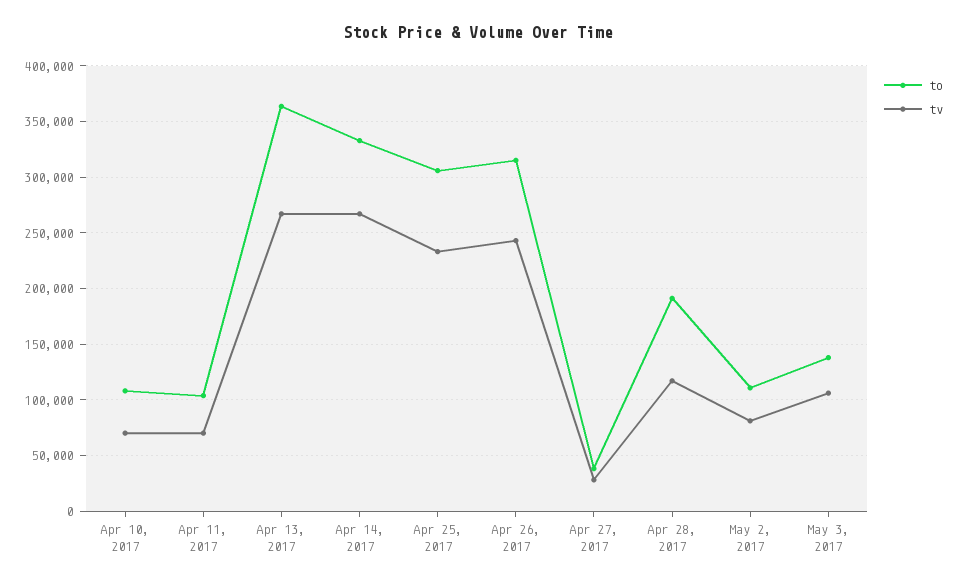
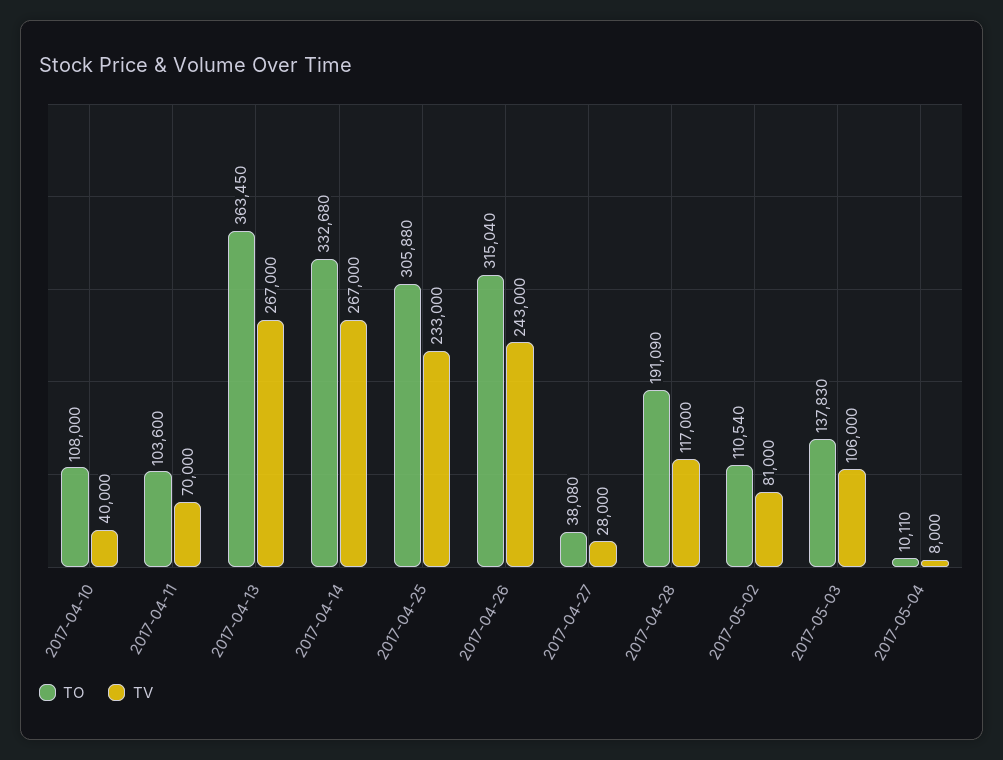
tv, Apr 10, 2017: 70000 -> 40000
to, 2017-05-04: none -> 10110
tv, 2017-05-04: none -> 8000

